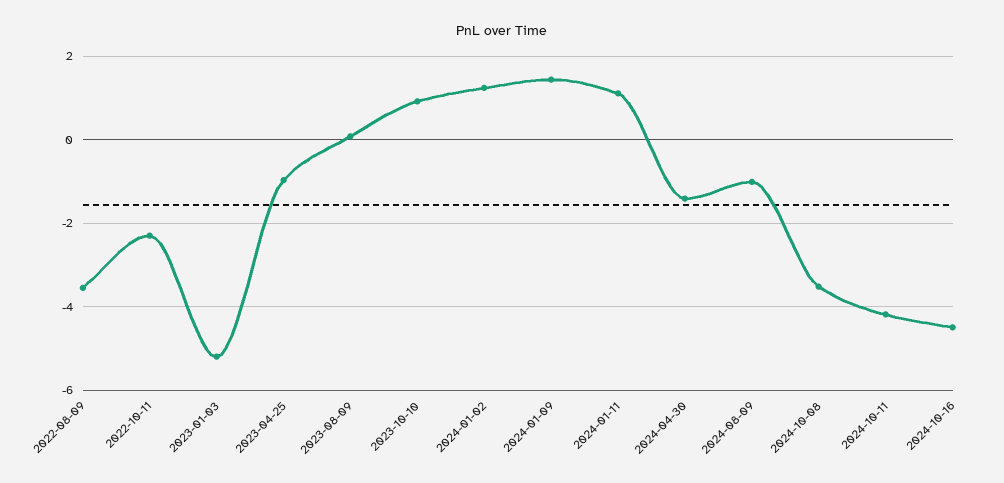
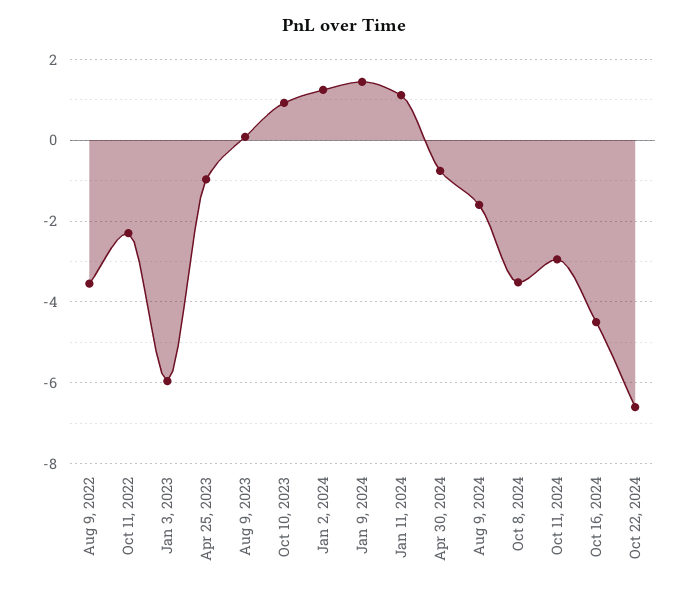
2023-01-03: -5.2 -> -6
2024-04-30: -1.4 -> -0.8
2024-08-09: -1 -> -1.6
2024-10-11: -4.2 -> -3
Oct 22, 2024: none -> -6.6

